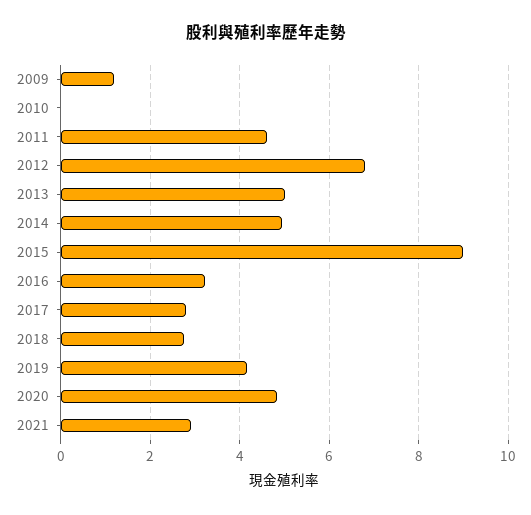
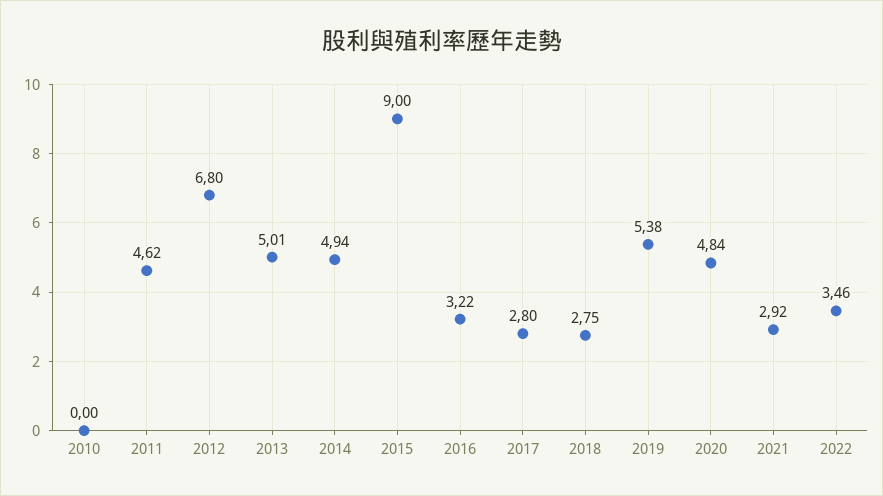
2009: 1.2 -> none
2019: 4.2 -> 5.38
2022: none -> 3.46

